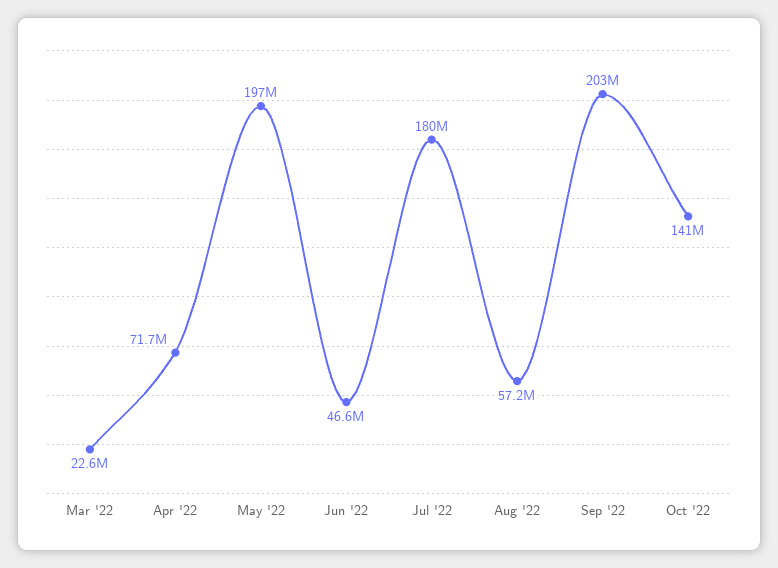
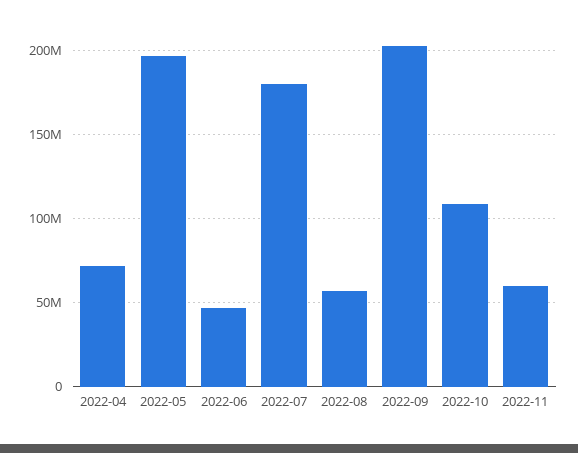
Mar '22: 22600000 -> none
Oct '22: 141000000 -> 110000000
2022-11: none -> 60000000

